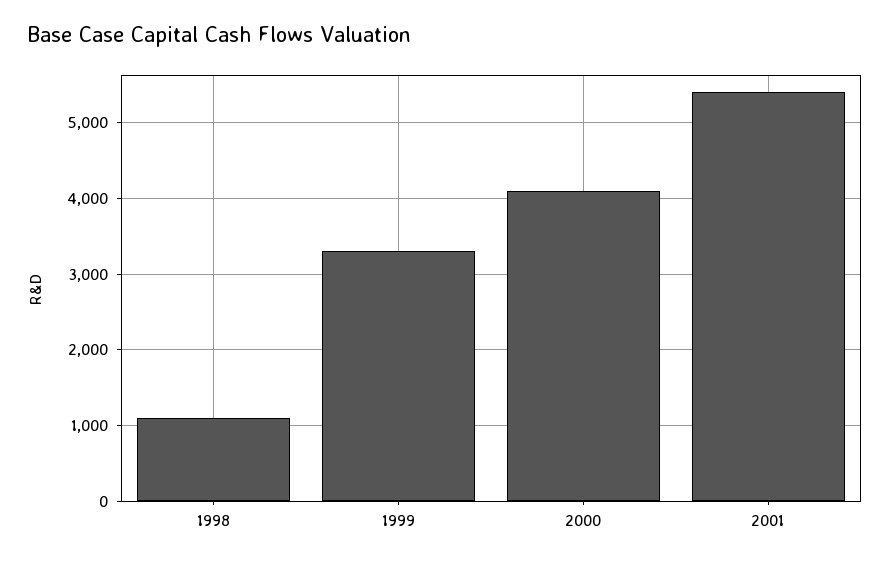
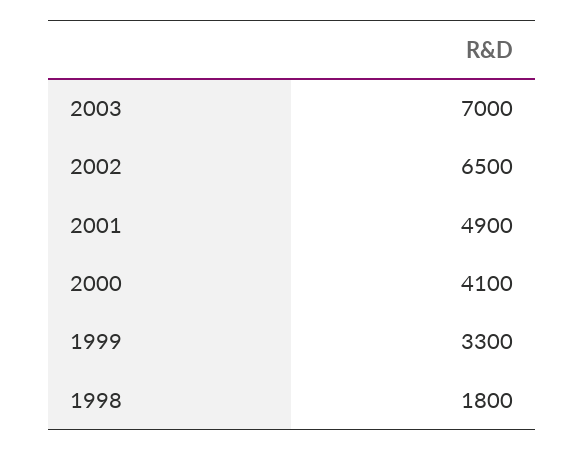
1998: 1100 -> 1800
2001: 5400 -> 4900
2003: none -> 7000
2002: none -> 6500

